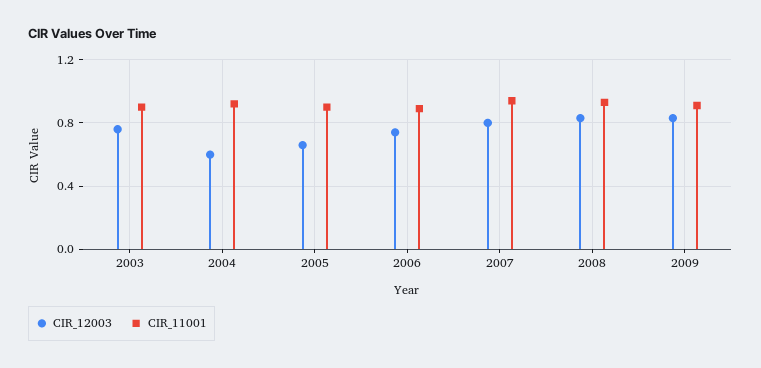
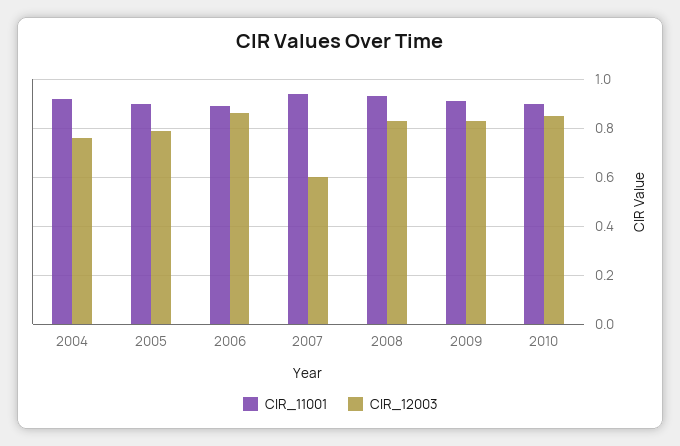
CIR_12003, 2003: 0.75 -> none
CIR_11001, 2003: 0.9 -> none
CIR_12003, 2004: 0.6 -> 0.75
CIR_12003, 2005: 0.65 -> 0.8
CIR_12003, 2006: 0.75 -> 0.85
CIR_12003, 2007: 0.8 -> 0.6
CIR_11001, 2010: none -> 0.9
CIR_12003, 2010: none -> 0.85

